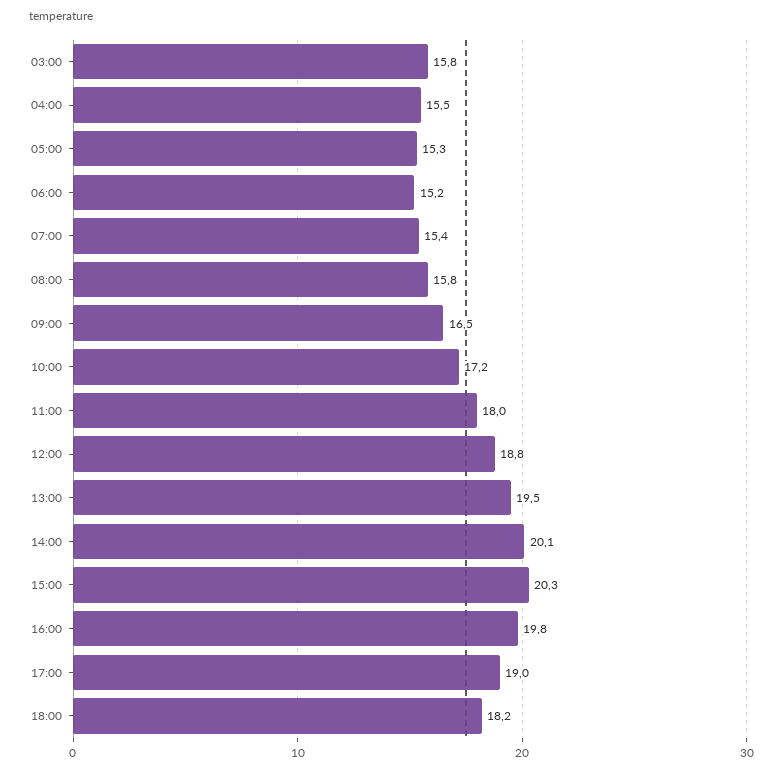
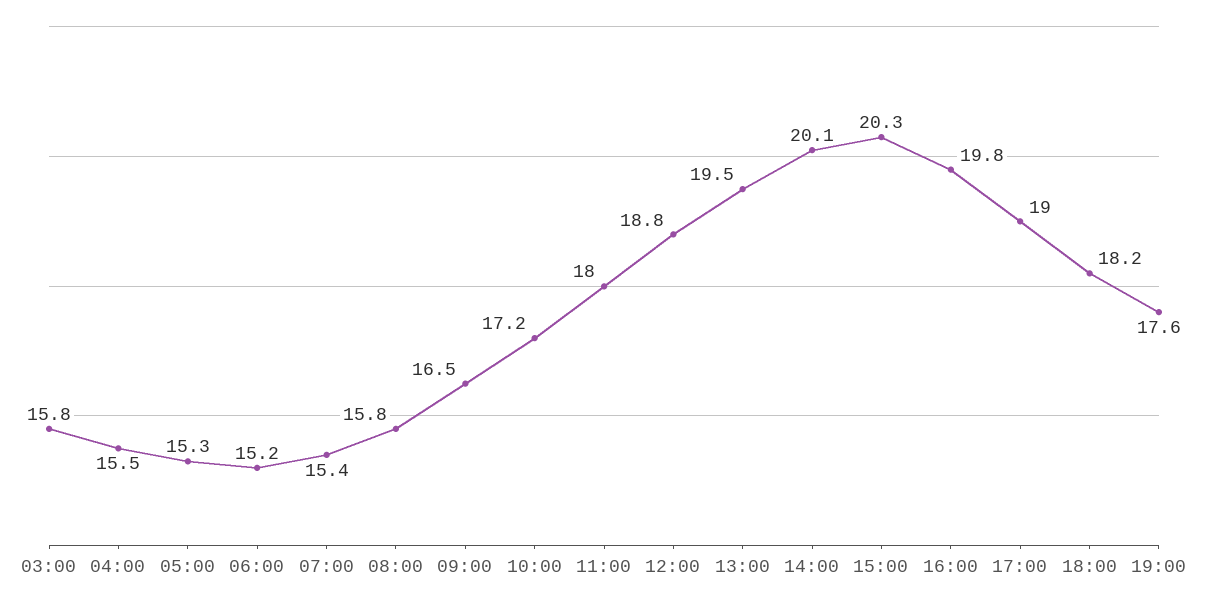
19:00: none -> 17.6

